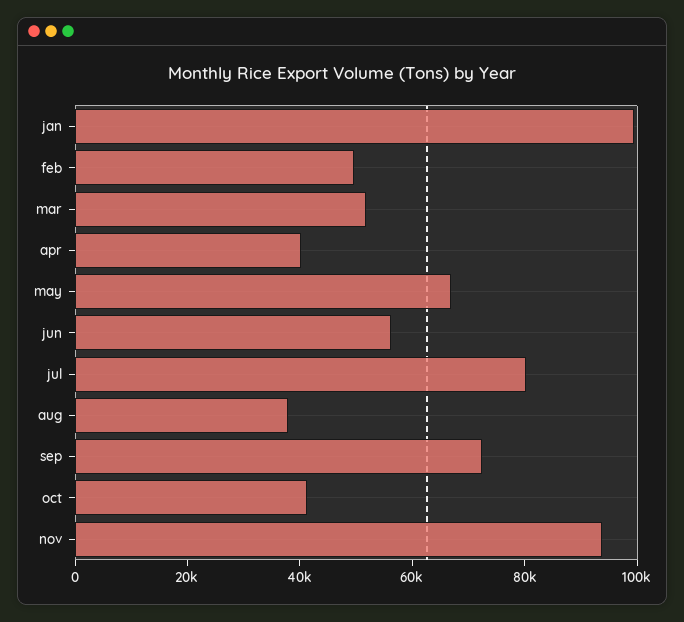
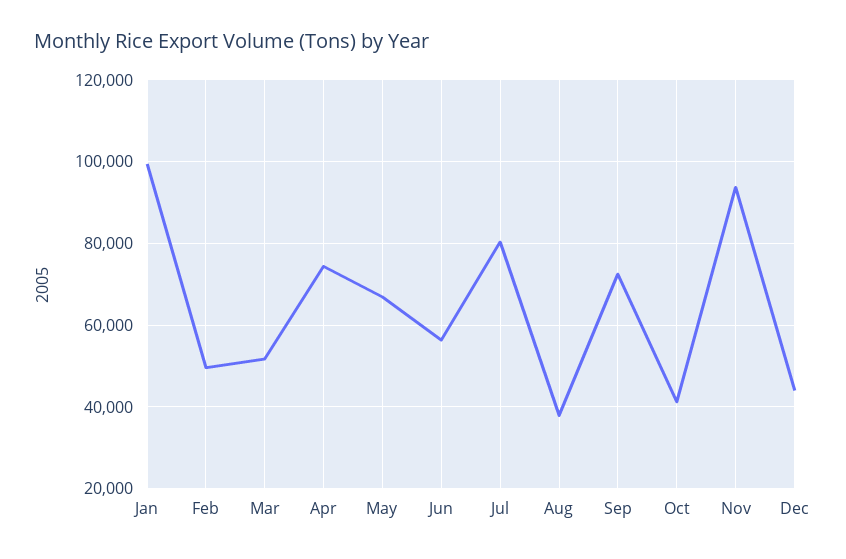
apr: 40000 -> 74000
Dec: none -> 44000

